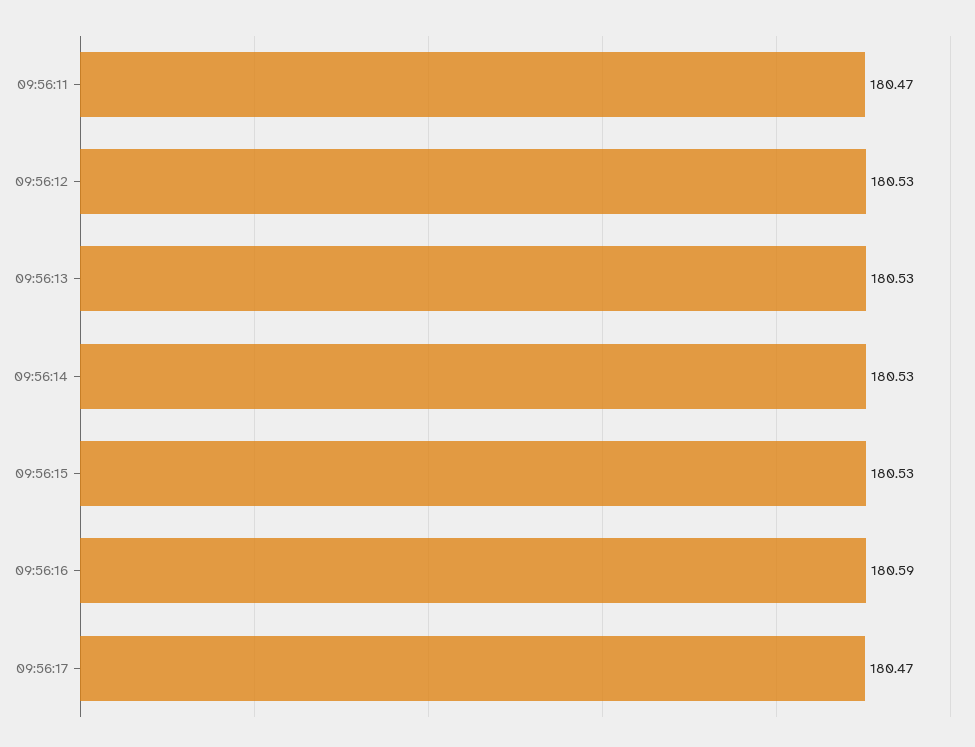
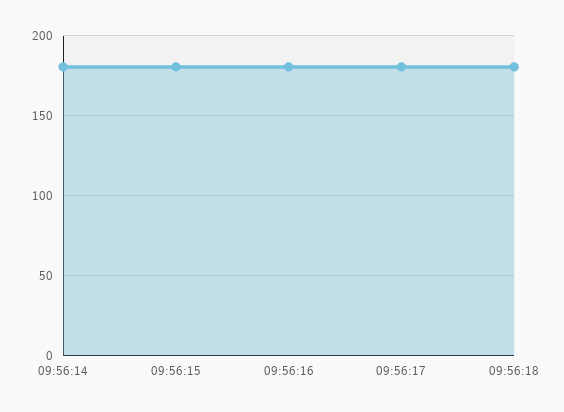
09:56:11: 180.47 -> none
09:56:12: 180.53 -> none
09:56:13: 180.53 -> none
09:56:18: none -> 180

